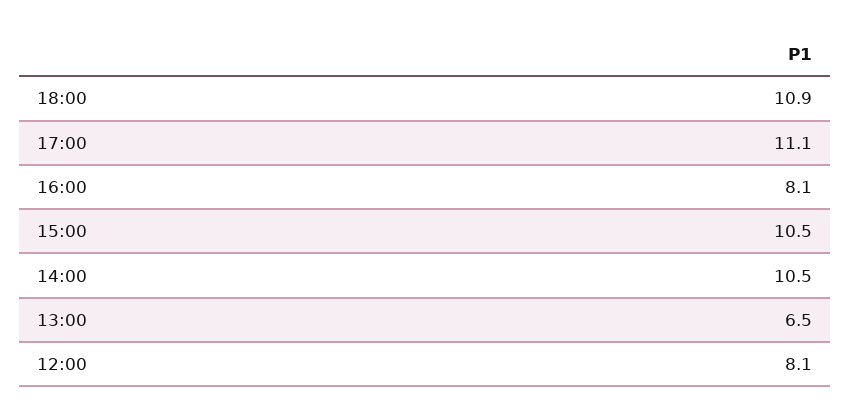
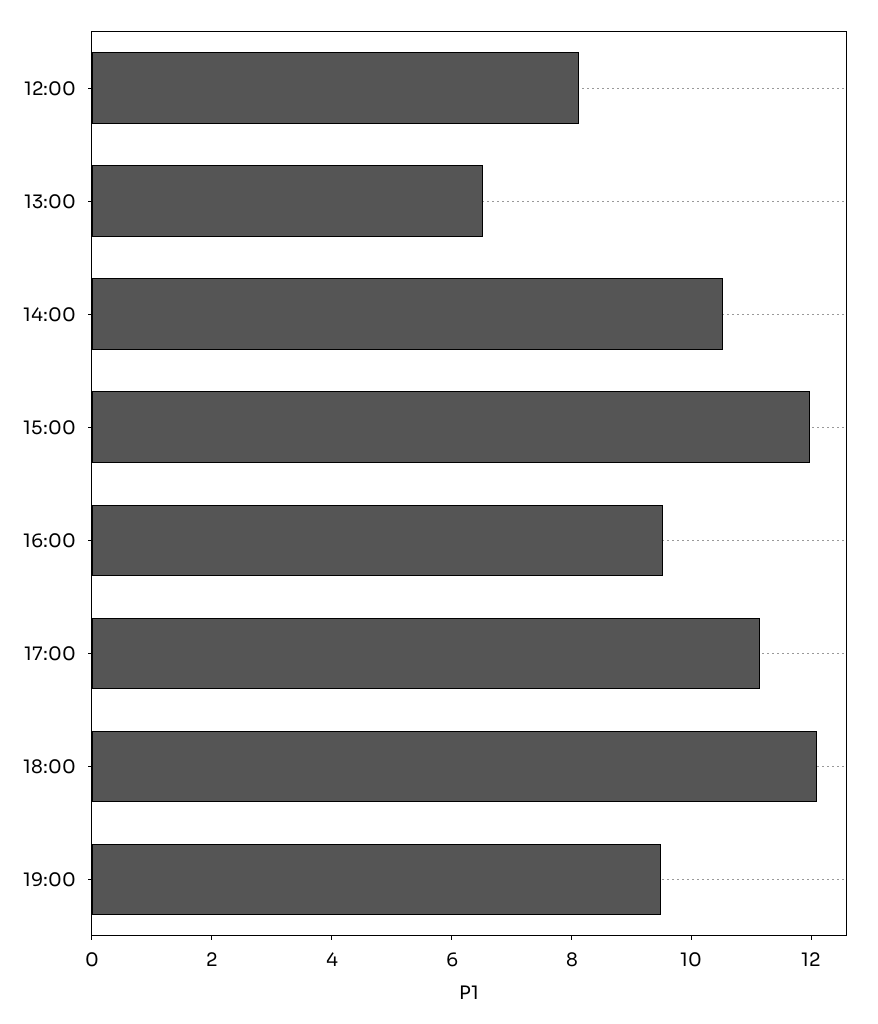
18:00: 10.9 -> 12
16:00: 8.1 -> 9.5
15:00: 10.5 -> 12
19:00: none -> 9.5

